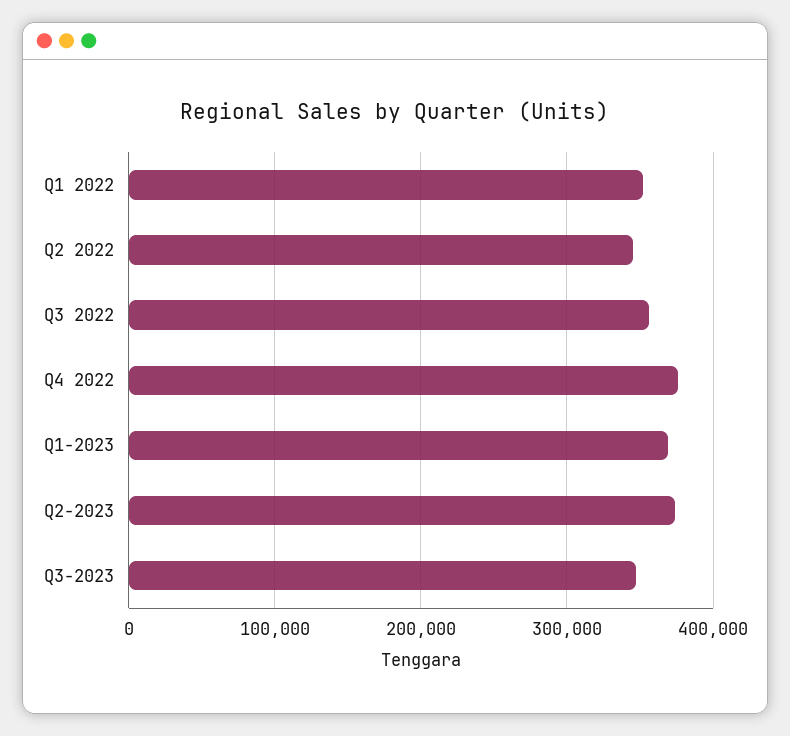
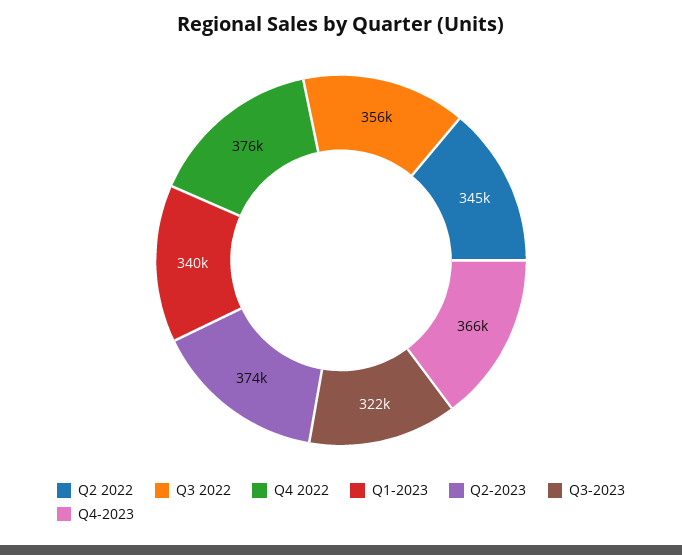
Q1 2022: 350000 -> none
Q1-2023: 370000 -> 340000
Q3-2023: 350000 -> 322000
Q4-2023: none -> 366000

